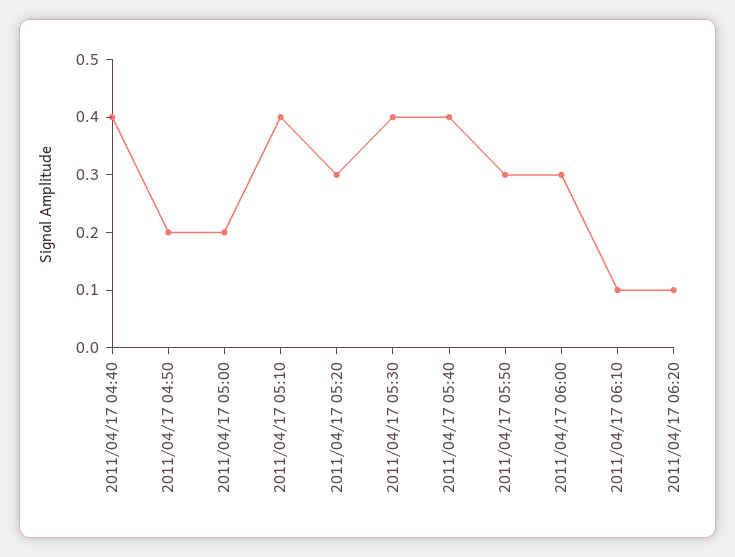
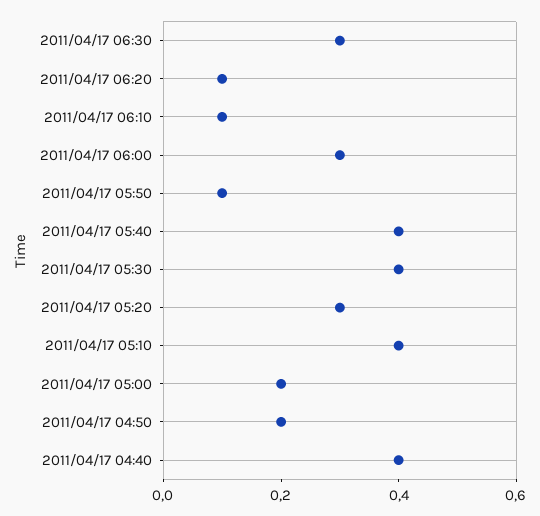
2011/04/17 05:50: 0.3 -> 0.1
2011/04/17 06:30: none -> 0.3

